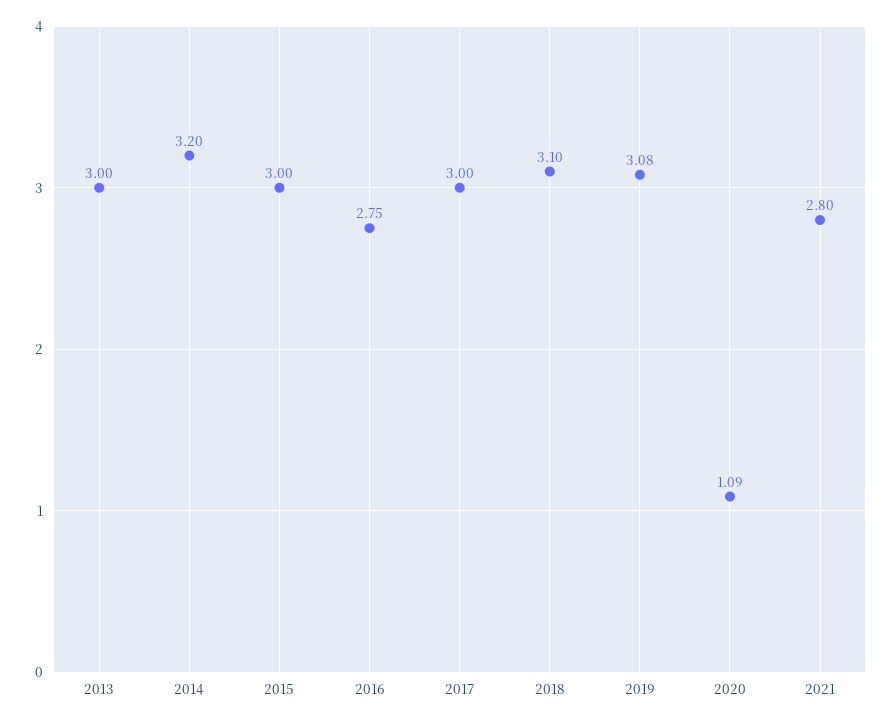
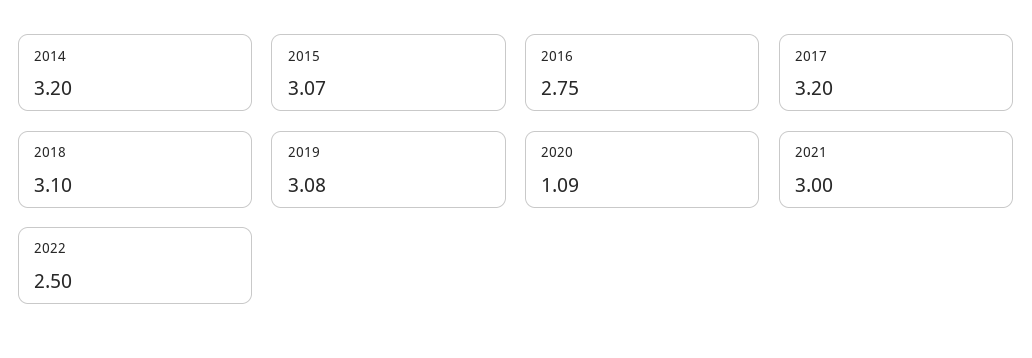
2013: 3 -> none
2015: 3 -> 3.07
2017: 3 -> 3.2
2021: 2.8 -> 3
2022: none -> 2.5

